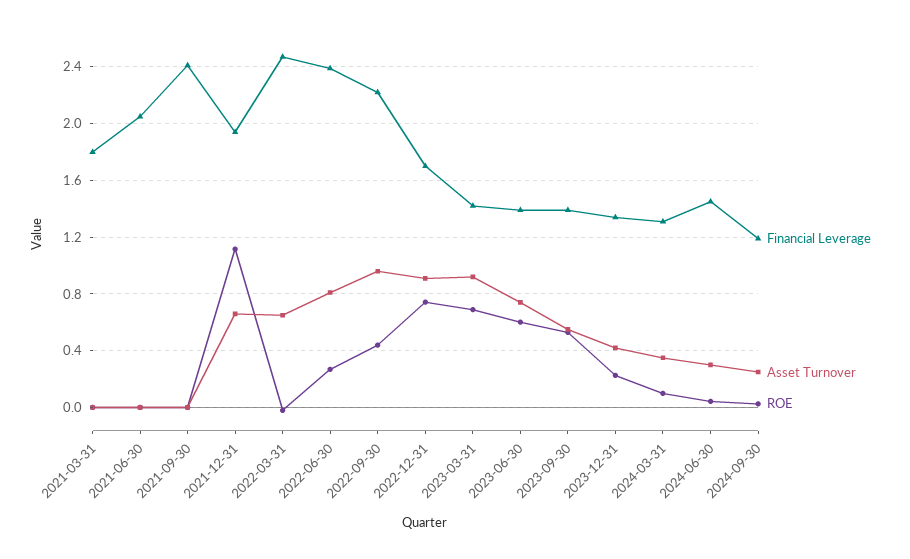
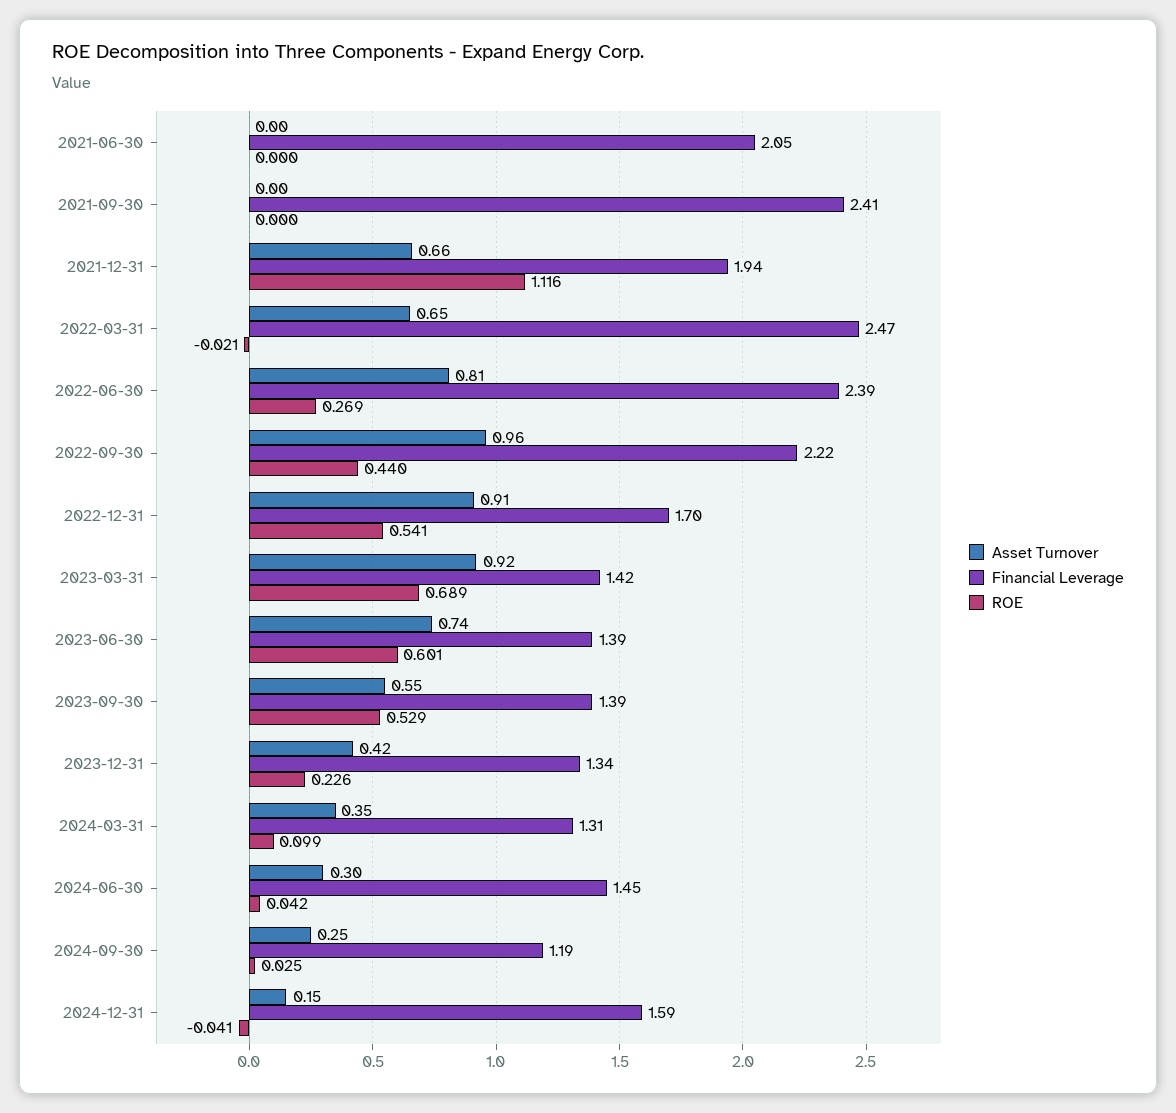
Financial Leverage, 2021-03-31: 1.8 -> none
Asset Turnover, 2021-03-31: 0 -> none
ROE, 2021-03-31: 0 -> none
ROE, 2022-12-31: 0.75 -> 0.541
Asset Turnover, 2024-12-31: none -> 0.15
Financial Leverage, 2024-12-31: none -> 1.59
ROE, 2024-12-31: none -> -0.041

